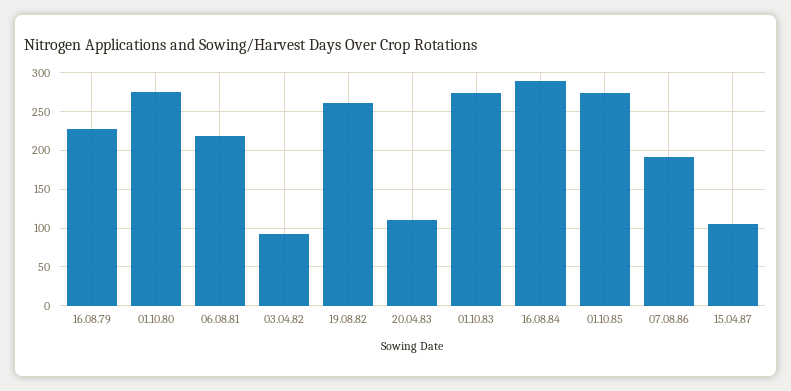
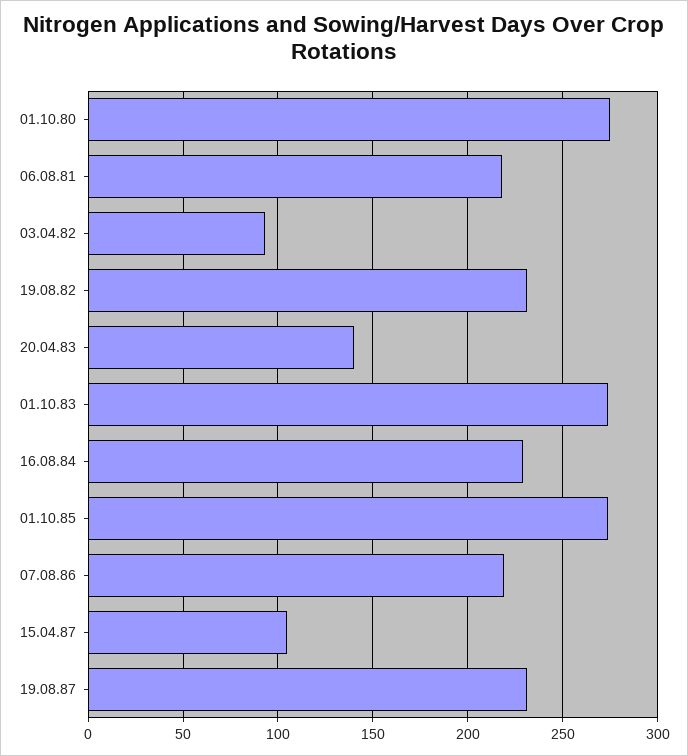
16.08.79: 230 -> none
19.08.82: 260 -> 230
20.04.83: 110 -> 140
16.08.84: 290 -> 230
07.08.86: 190 -> 220
19.08.87: none -> 230

